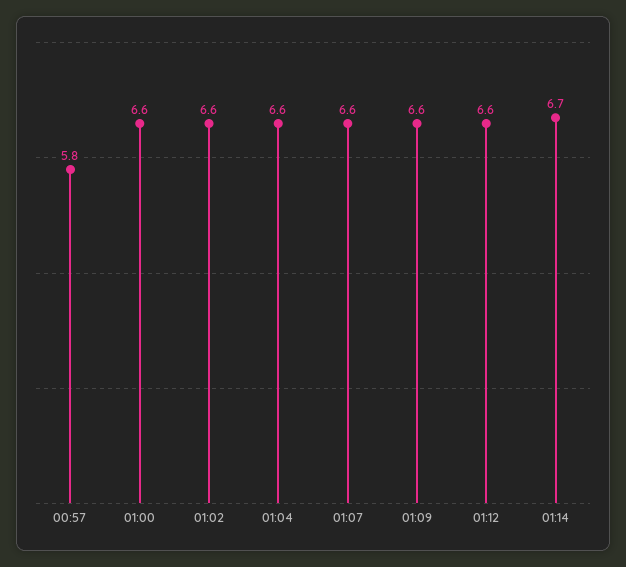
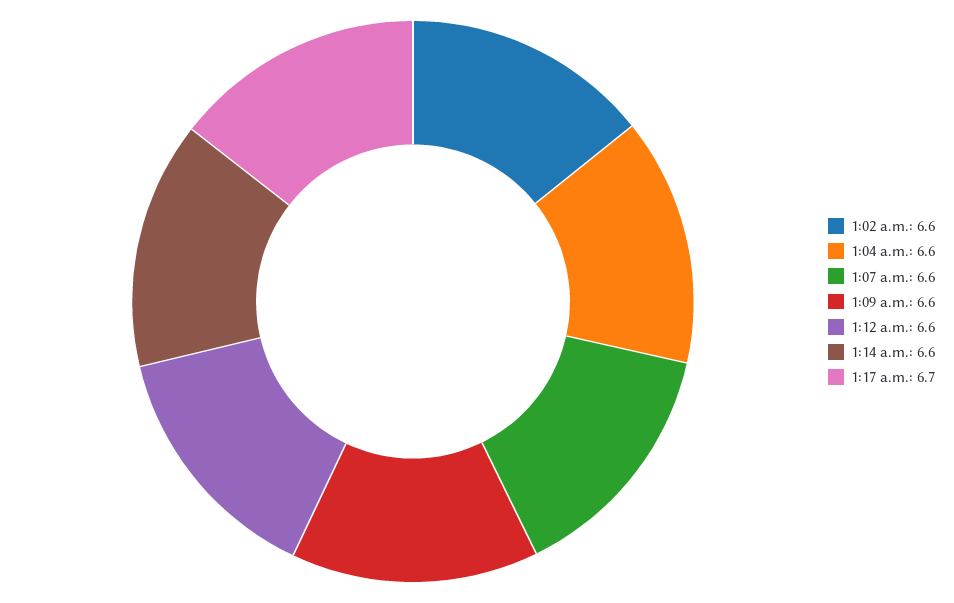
00:57: 5.8 -> none
01:00: 6.6 -> none
01:14: 6.7 -> 6.6
1:17 a.m.: none -> 6.7

